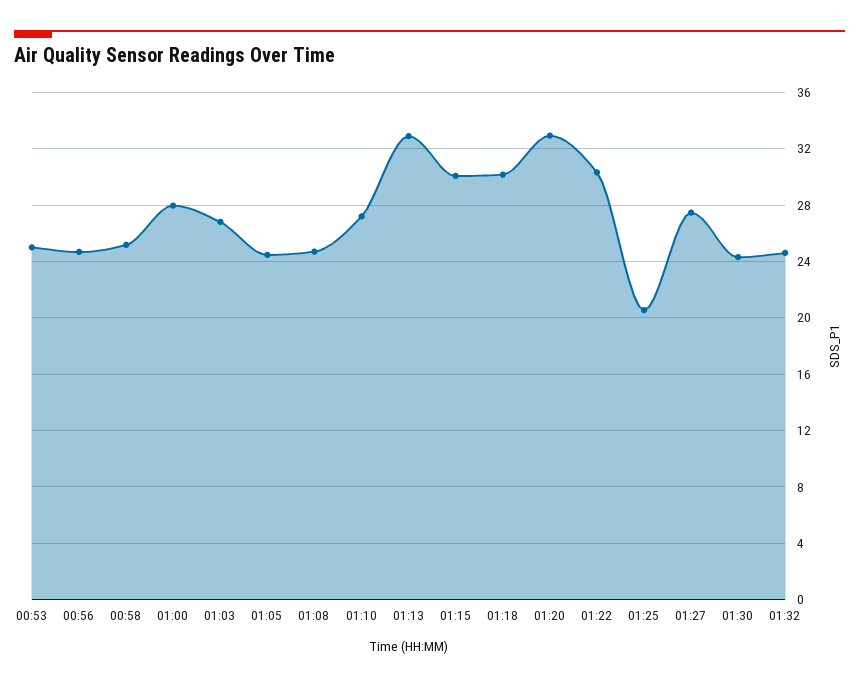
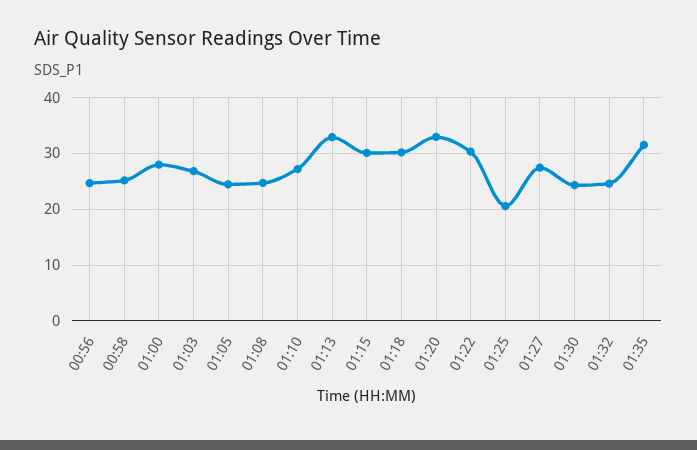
00:53: 25 -> none
01:35: none -> 32

